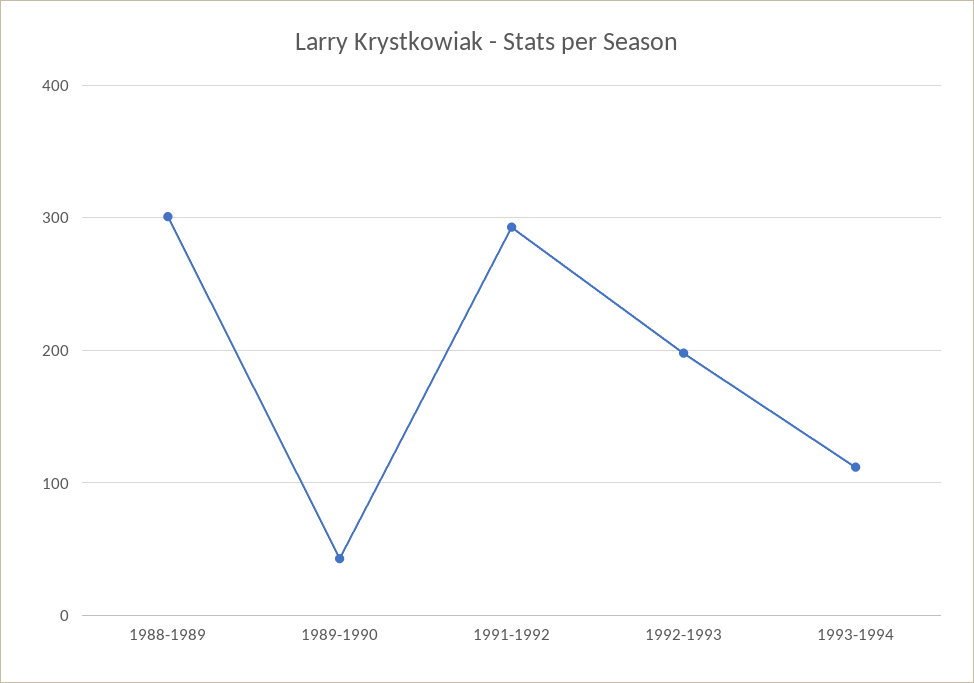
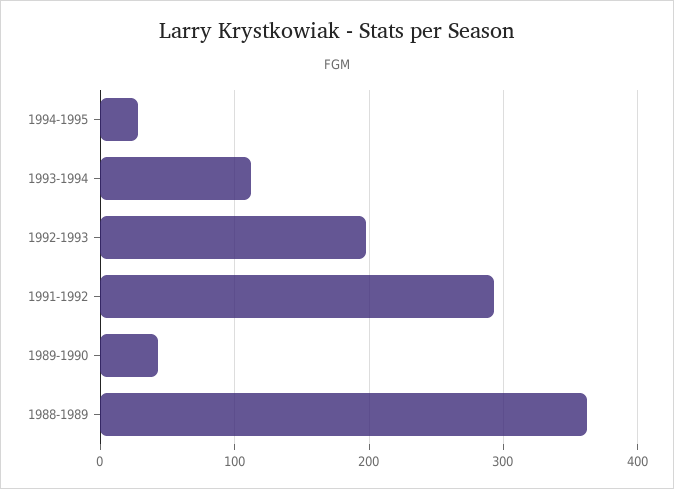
1988-1989: 300 -> 360
1994-1995: none -> 30

